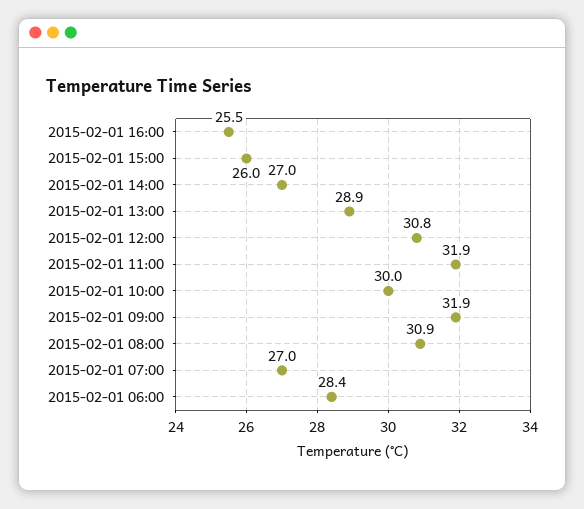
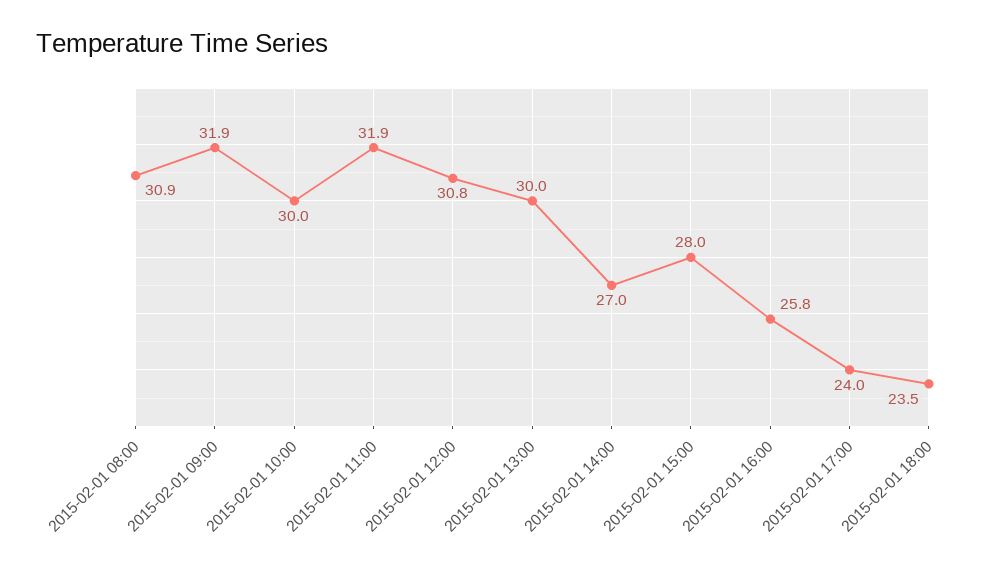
2015-02-01 16:00: 25.5 -> 25.8
2015-02-01 15:00: 26 -> 28
2015-02-01 13:00: 28.9 -> 30
2015-02-01 07:00: 27 -> none
2015-02-01 06:00: 28.4 -> none
2015-02-01 17:00: none -> 24
2015-02-01 18:00: none -> 23.5

